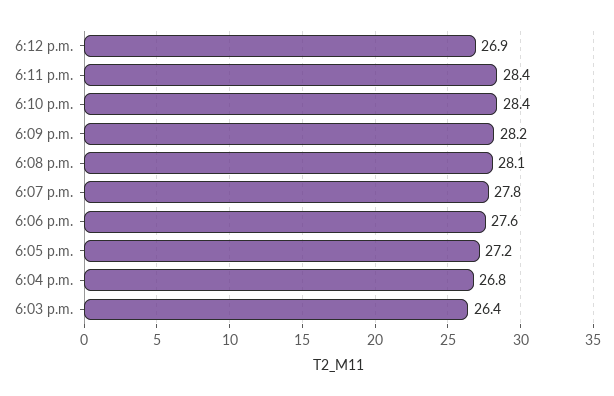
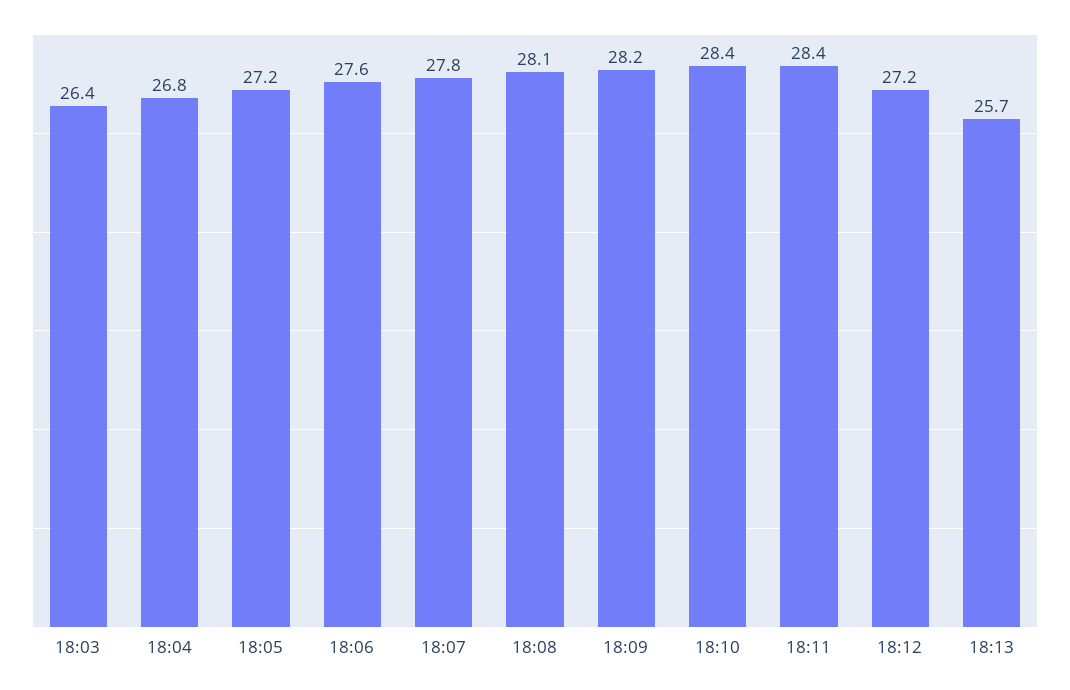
6:12 p.m.: 26.9 -> 27.2
18:13: none -> 25.7

